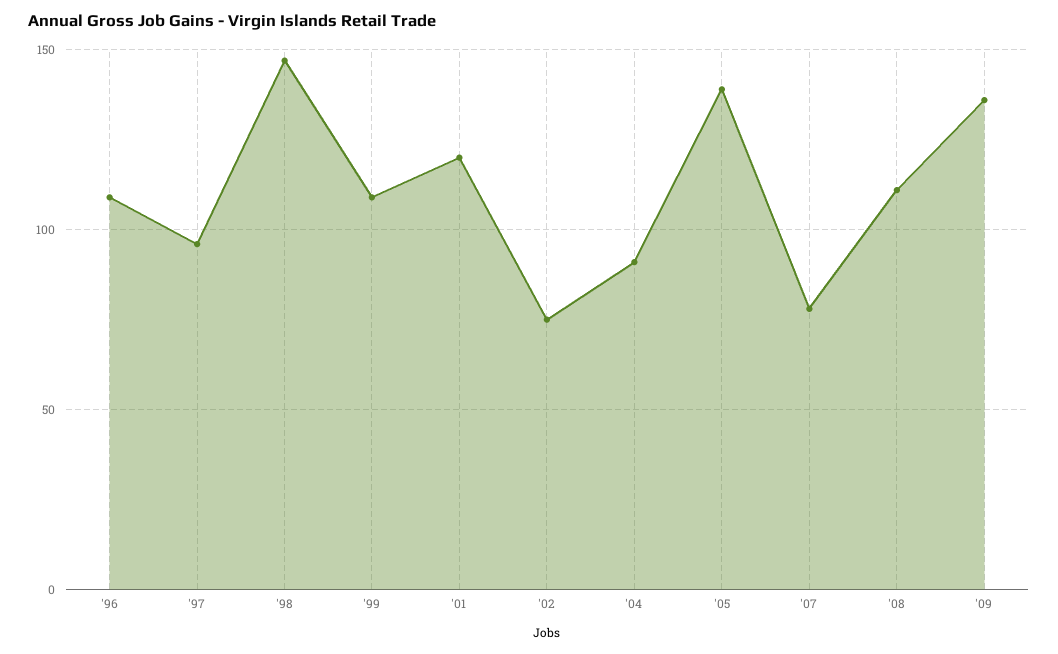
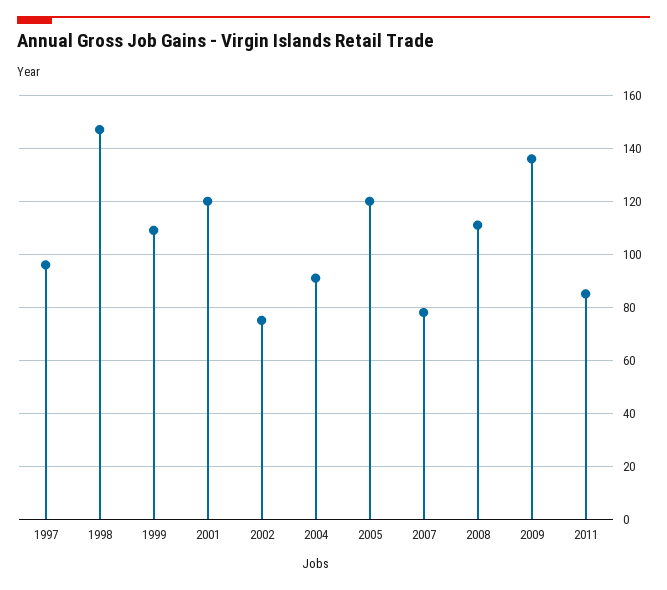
'96: 110 -> none
'05: 140 -> 120
2011: none -> 85

